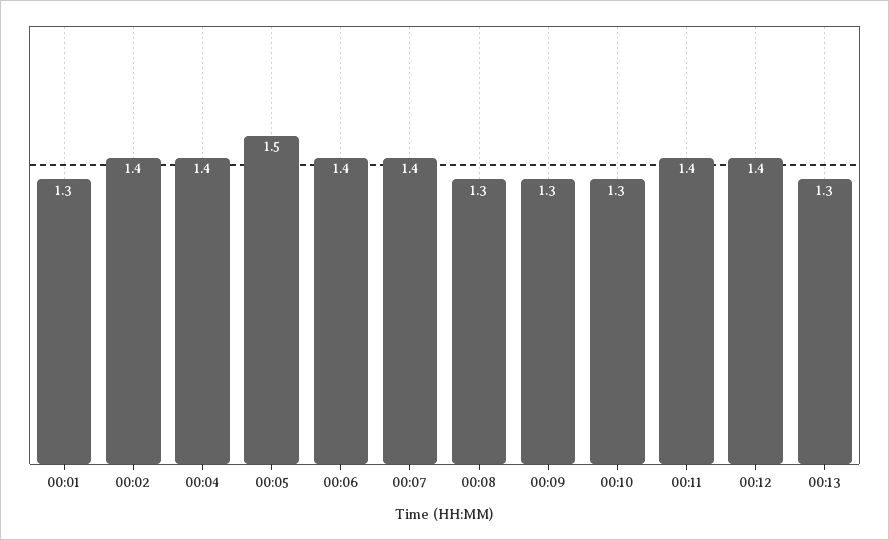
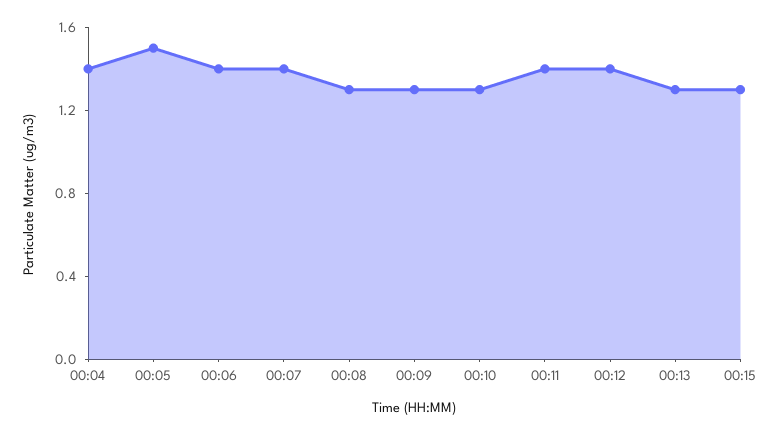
00:01: 1.3 -> none
00:02: 1.4 -> none
00:15: none -> 1.3

